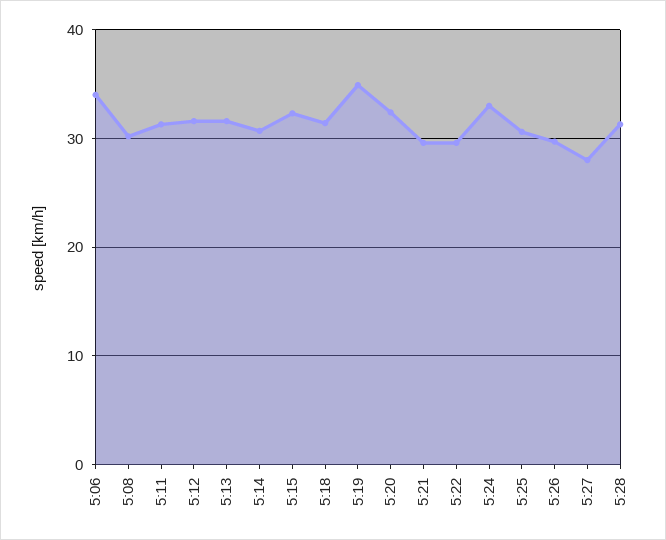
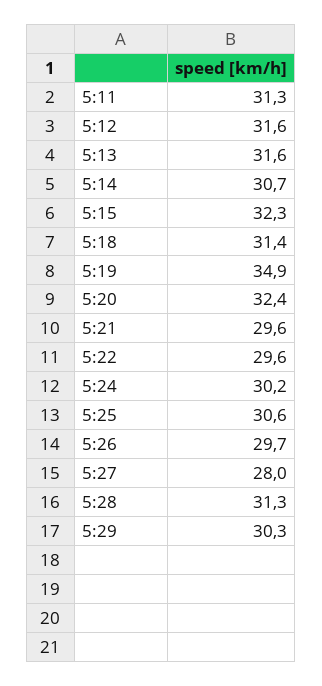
5:06: 34 -> none
5:08: 30 -> none
5:24: 33 -> 30.2
5:29: none -> 30.3

